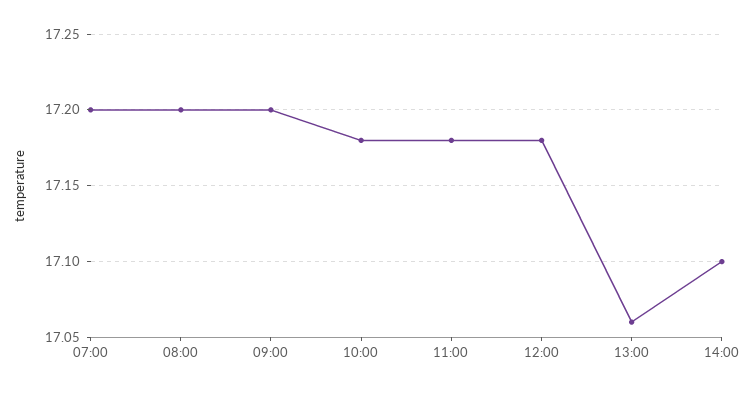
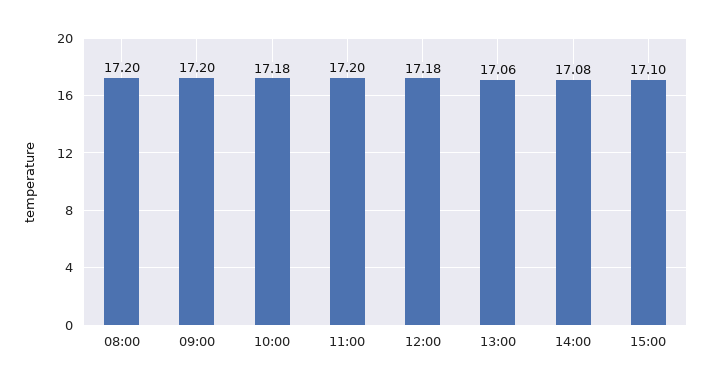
07:00: 17.2 -> none
11:00: 17.18 -> 17.2
14:00: 17.1 -> 17.08
15:00: none -> 17.1

